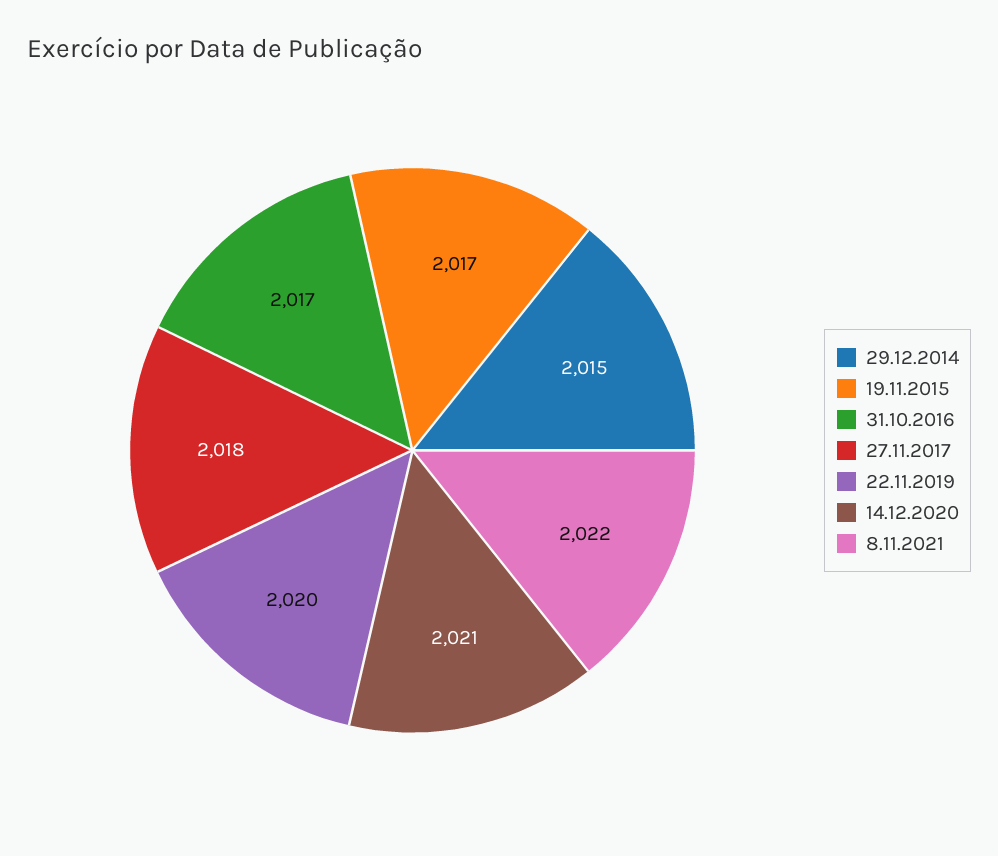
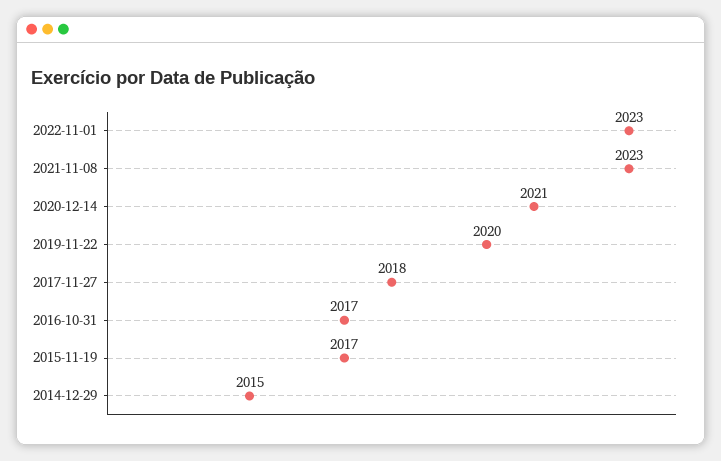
8.11.2021: 2022 -> 2023
2022-11-01: none -> 2023

